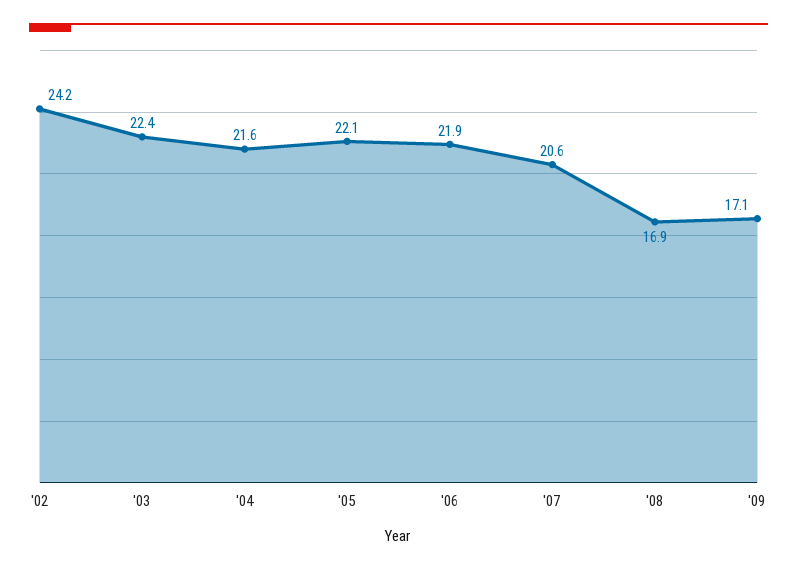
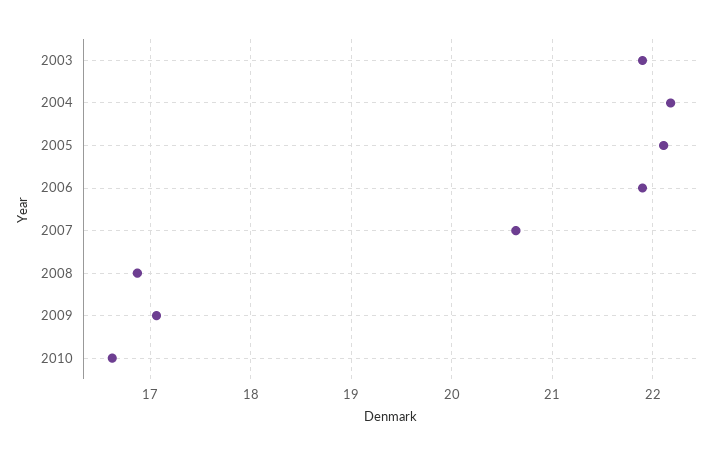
'02: 24.2 -> none
'03: 22.4 -> 21.9
'04: 21.6 -> 22.2
2010: none -> 16.6

